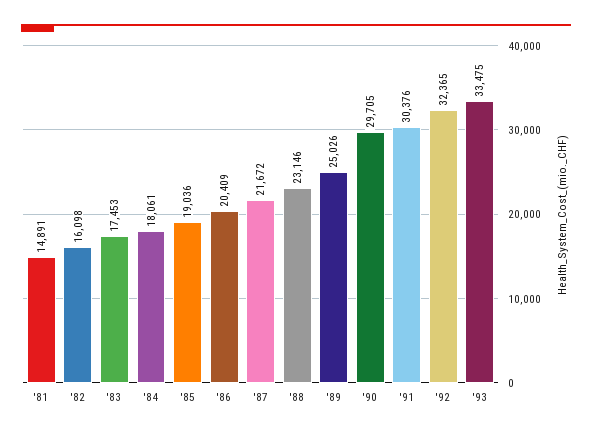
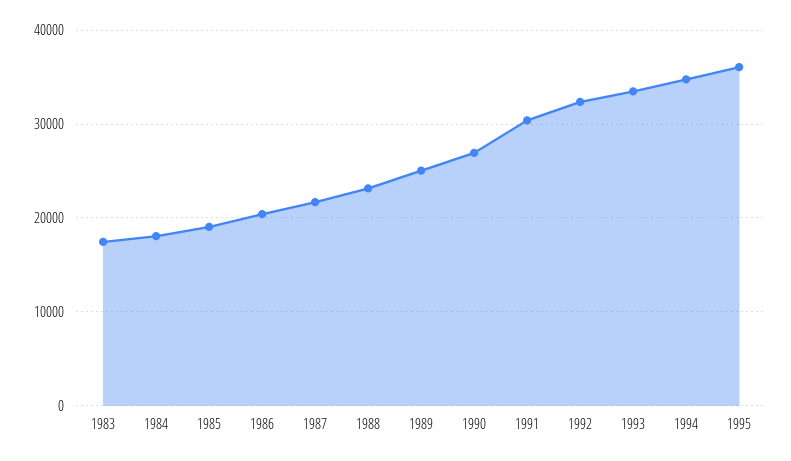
'81: 14891 -> none
'82: 16098 -> none
'90: 29705 -> 27000
1994: none -> 35000
1995: none -> 36000

